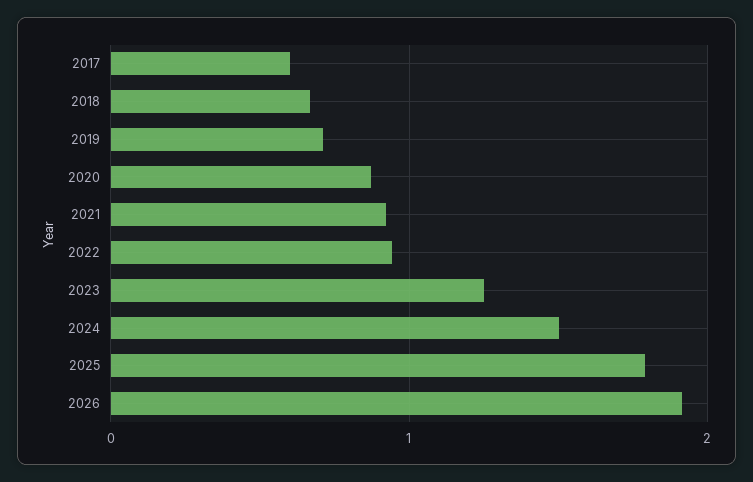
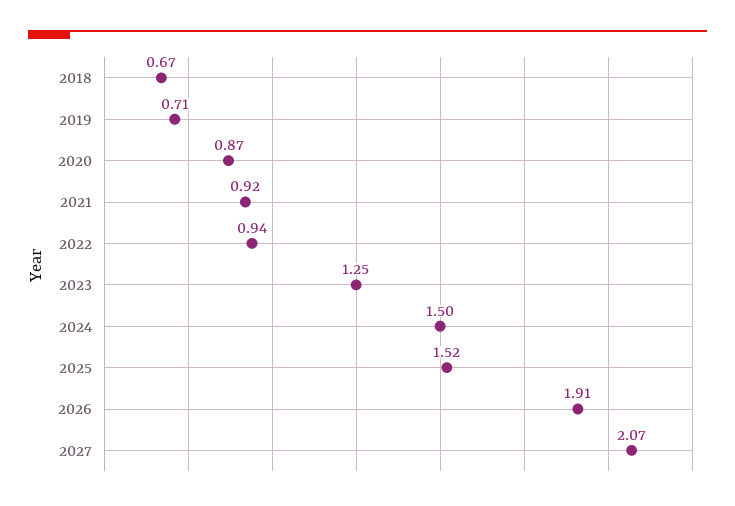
2017: 0.6 -> none
2025: 1.8 -> 1.52
2027: none -> 2.07

